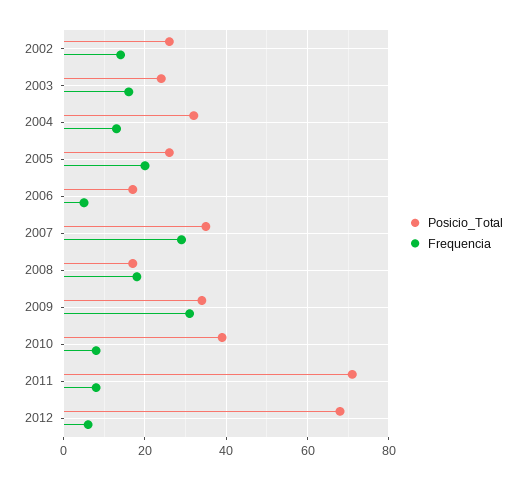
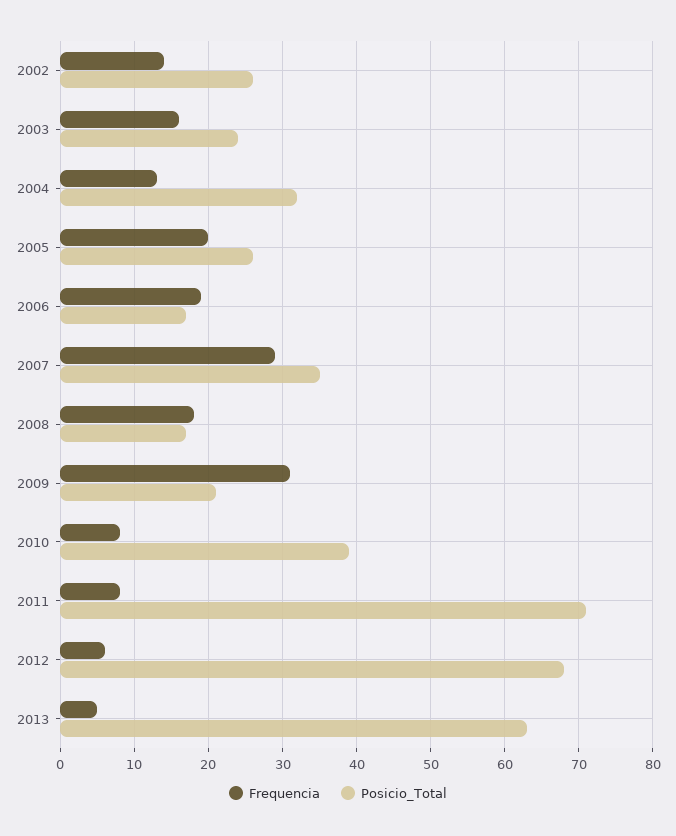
Frequencia, 2006: 5 -> 19
Posicio_Total, 2009: 35 -> 21
Frequencia, 2013: none -> 5
Posicio_Total, 2013: none -> 63

